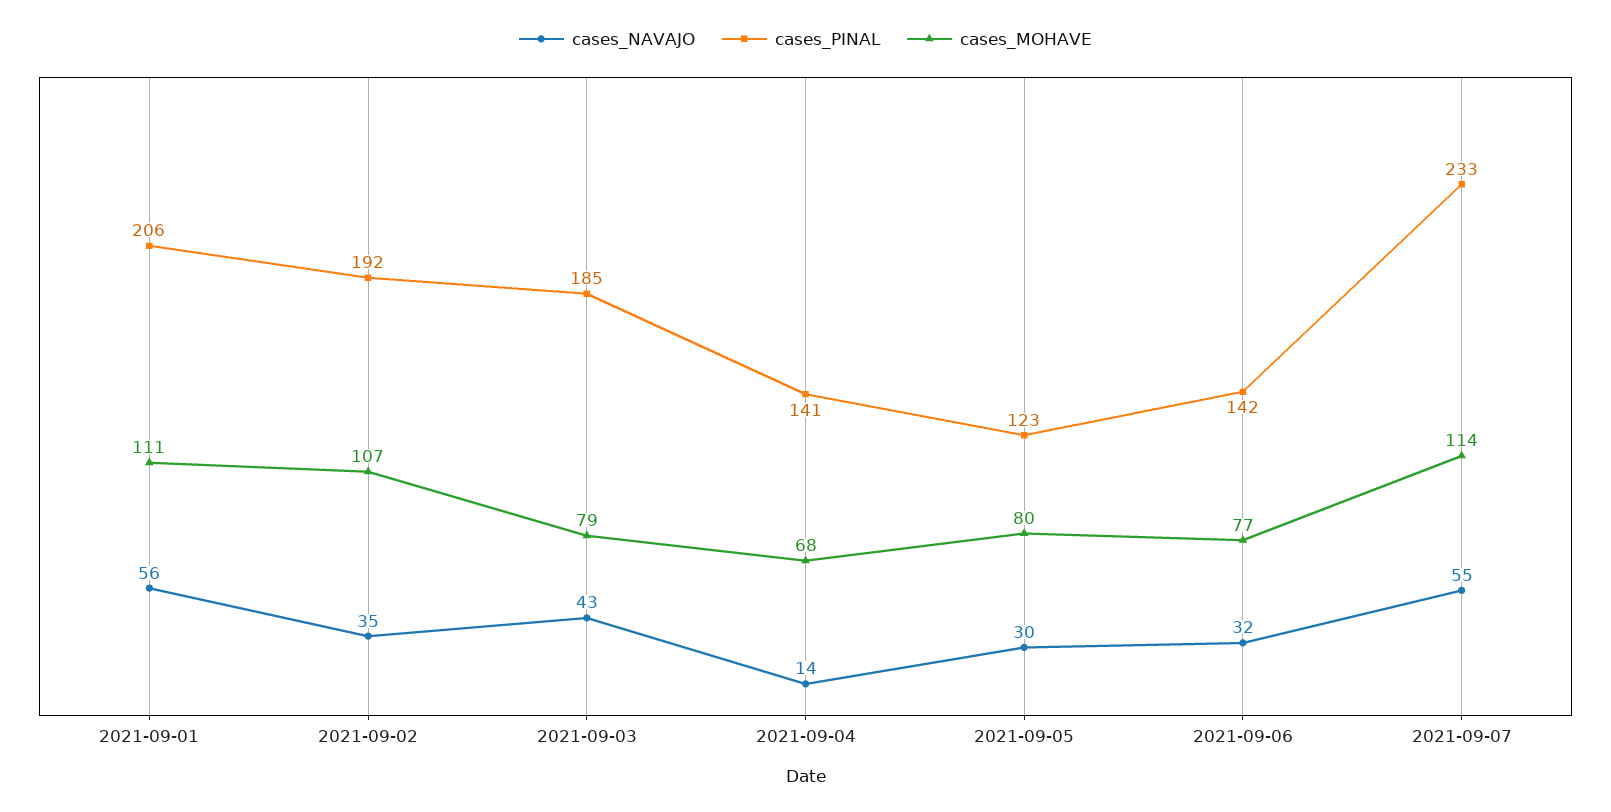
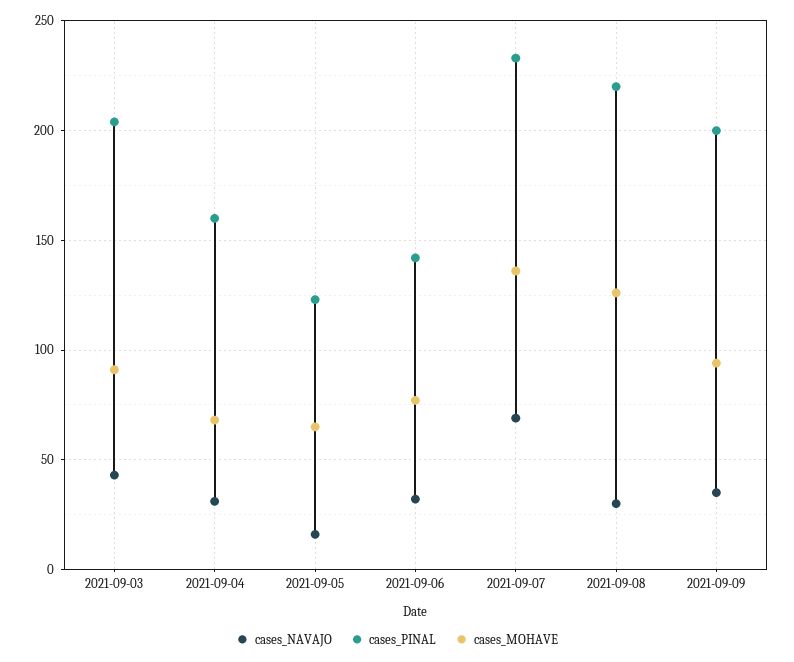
cases_NAVAJO, 2021-09-01: 56 -> none
cases_PINAL, 2021-09-01: 206 -> none
cases_MOHAVE, 2021-09-01: 111 -> none
cases_NAVAJO, 2021-09-02: 35 -> none
cases_PINAL, 2021-09-02: 192 -> none
cases_MOHAVE, 2021-09-02: 107 -> none
cases_PINAL, 2021-09-03: 185 -> 205
cases_MOHAVE, 2021-09-03: 79 -> 90
cases_NAVAJO, 2021-09-04: 14 -> 30
cases_PINAL, 2021-09-04: 141 -> 160
cases_NAVAJO, 2021-09-05: 30 -> 15
cases_MOHAVE, 2021-09-05: 80 -> 65
cases_NAVAJO, 2021-09-07: 55 -> 70
cases_MOHAVE, 2021-09-07: 114 -> 135
cases_NAVAJO, 2021-09-08: none -> 30
cases_PINAL, 2021-09-08: none -> 220
cases_MOHAVE, 2021-09-08: none -> 125
cases_NAVAJO, 2021-09-09: none -> 35
cases_PINAL, 2021-09-09: none -> 200
cases_MOHAVE, 2021-09-09: none -> 95

